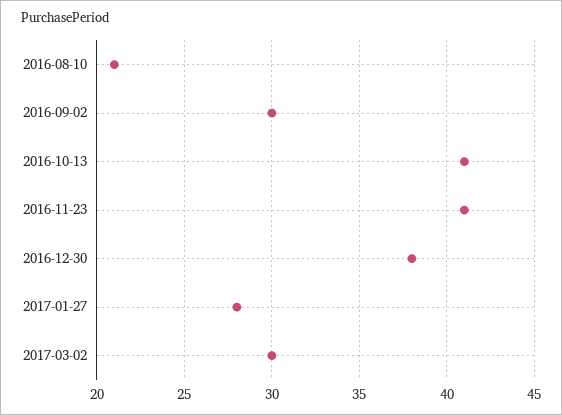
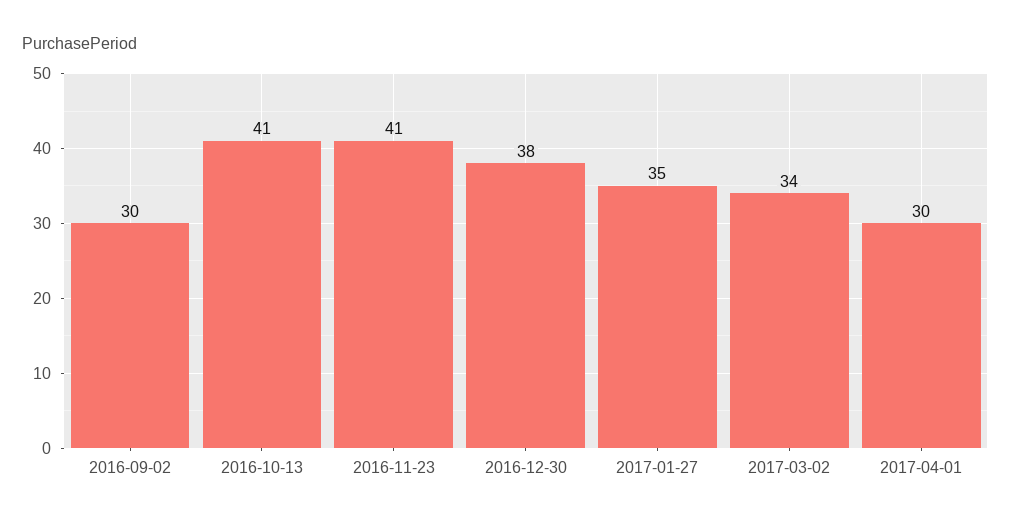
2016-08-10: 21 -> none
2017-01-27: 28 -> 35
2017-03-02: 30 -> 34
2017-04-01: none -> 30

